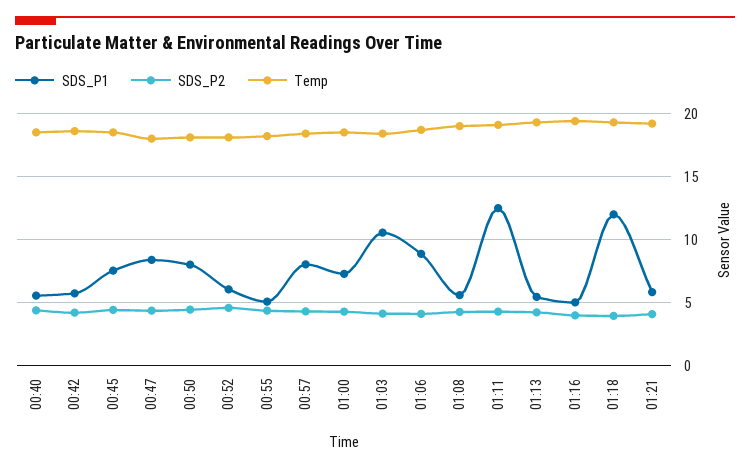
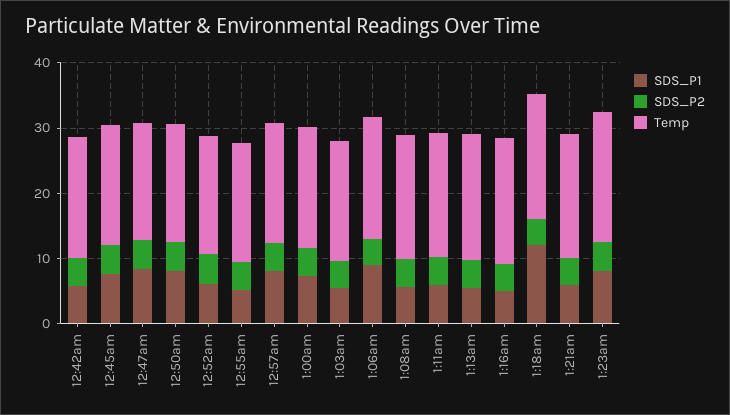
SDS_P1, 00:40: 5.5 -> none
SDS_P2, 00:40: 4.5 -> none
Temp, 00:40: 18.5 -> none
SDS_P1, 01:03: 10.5 -> 6
SDS_P1, 01:11: 12.5 -> 6
SDS_P1, 1:23am: none -> 8
SDS_P2, 1:23am: none -> 4
Temp, 1:23am: none -> 20

